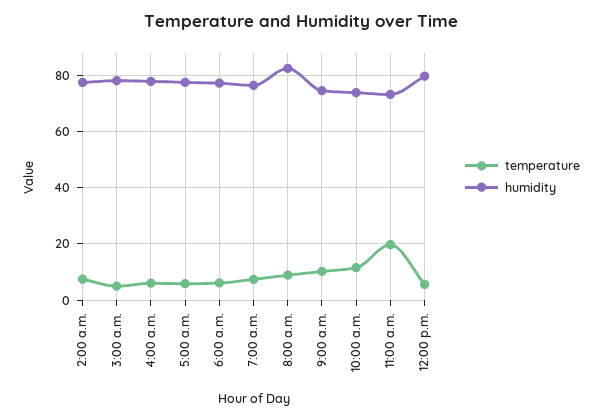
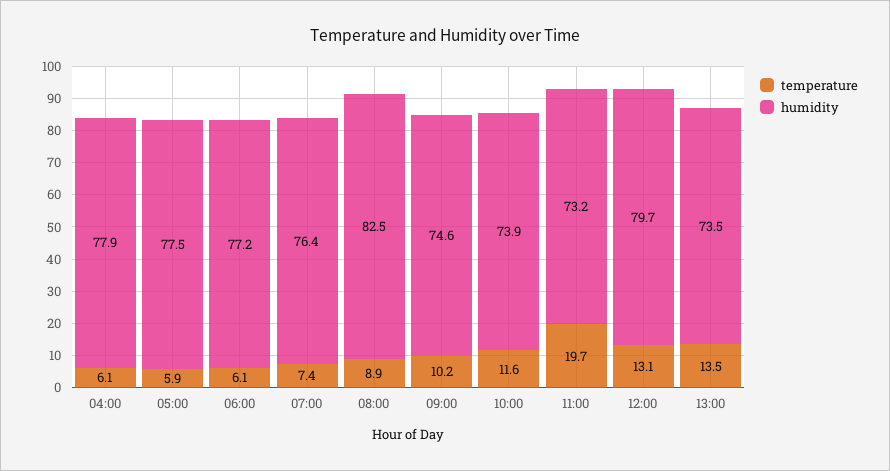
temperature, 2:00 a.m.: 7.5 -> none
humidity, 2:00 a.m.: 77.5 -> none
temperature, 3:00 a.m.: 5 -> none
humidity, 3:00 a.m.: 77.5 -> none
temperature, 12:00 p.m.: 5 -> 13.1
temperature, 13:00: none -> 13.5
humidity, 13:00: none -> 73.5

